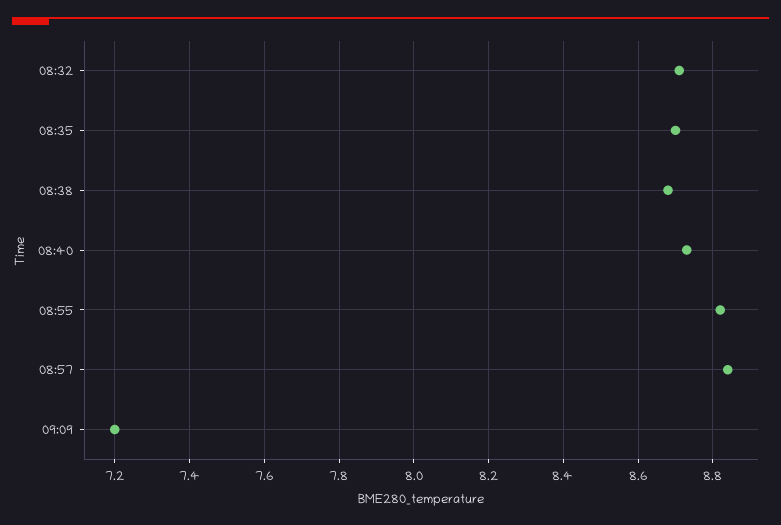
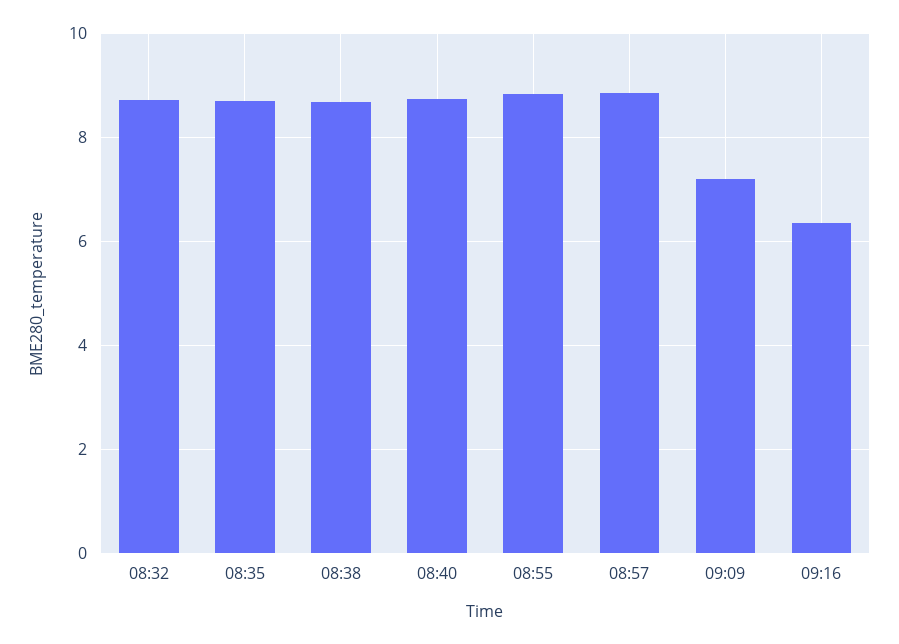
09:16: none -> 6.4

